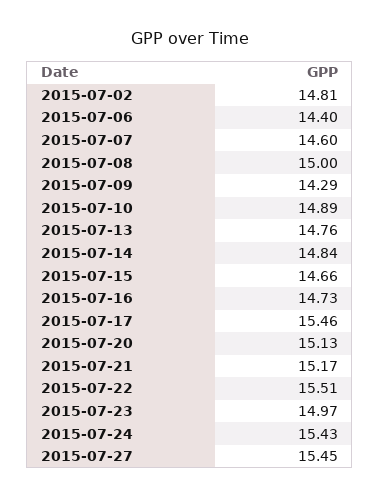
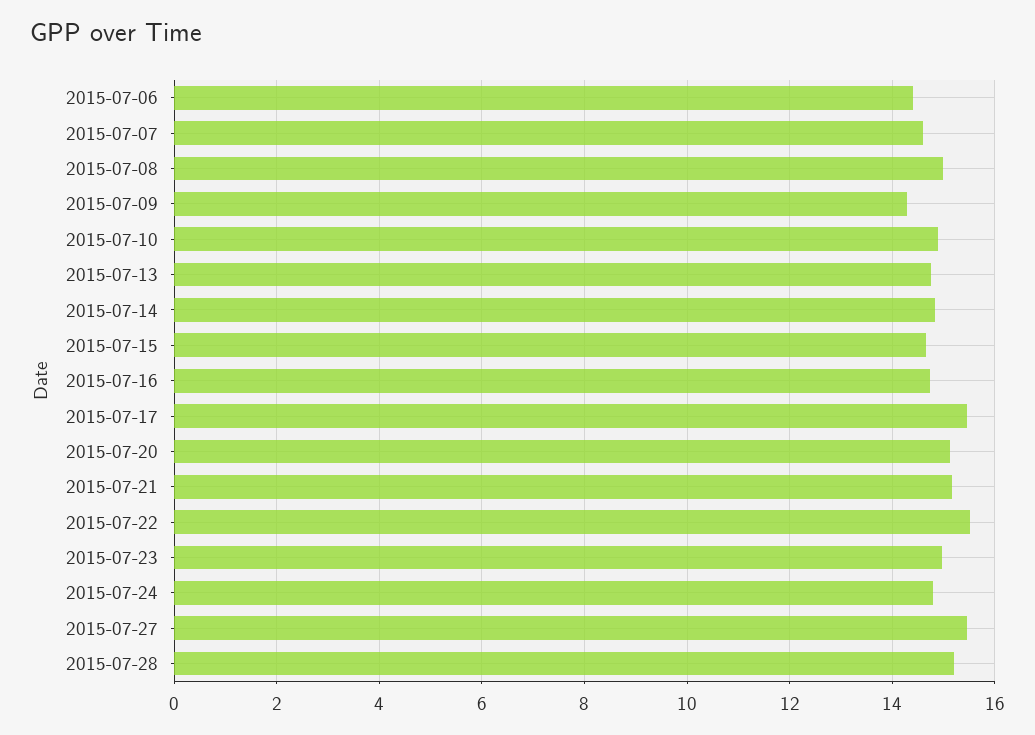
2015-07-02: 14.81 -> none
2015-07-24: 15.43 -> 14.8
2015-07-28: none -> 15.2

